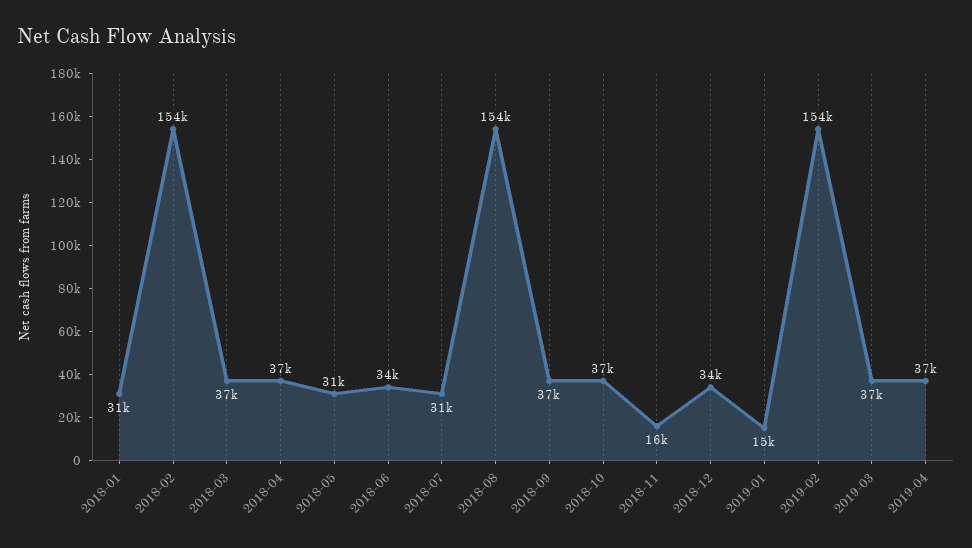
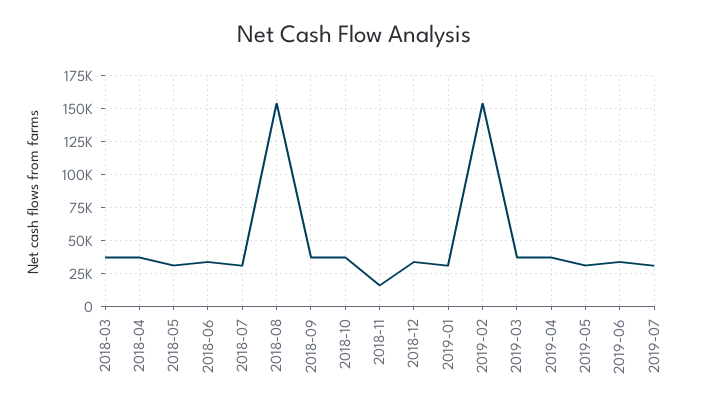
2018-01: 31000 -> none
2018-02: 154000 -> none
2019-01: 15000 -> 30000
2019-05: none -> 30000
2019-06: none -> 35000
2019-07: none -> 30000

